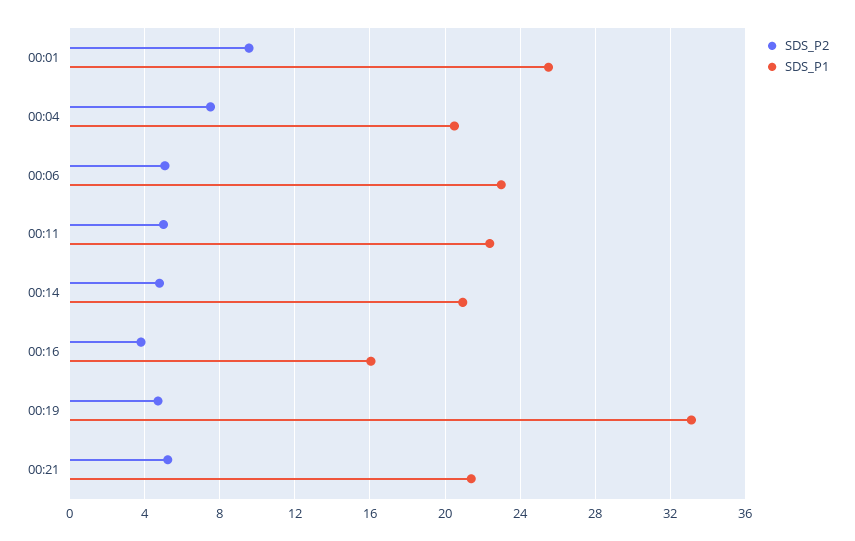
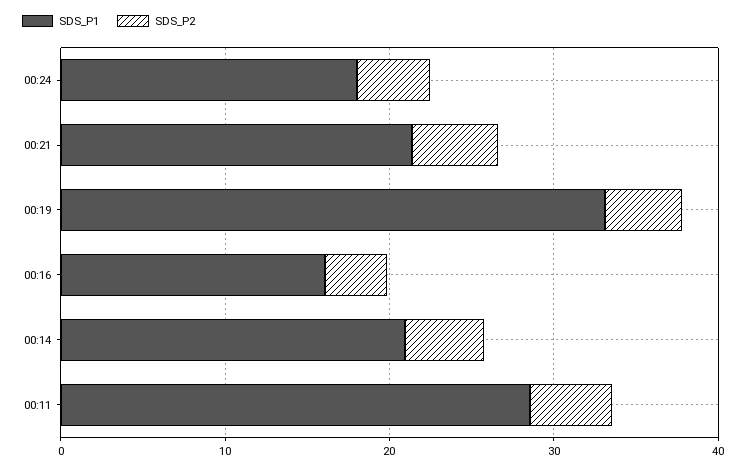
SDS_P2, 00:01: 9.5 -> none
SDS_P1, 00:01: 25.5 -> none
SDS_P2, 00:04: 7.5 -> none
SDS_P1, 00:04: 20.5 -> none
SDS_P2, 00:06: 5 -> none
SDS_P1, 00:06: 23 -> none
SDS_P1, 00:11: 22.5 -> 28
SDS_P1, 00:24: none -> 18
SDS_P2, 00:24: none -> 4

